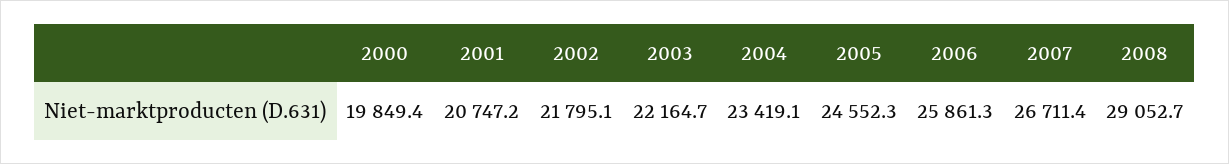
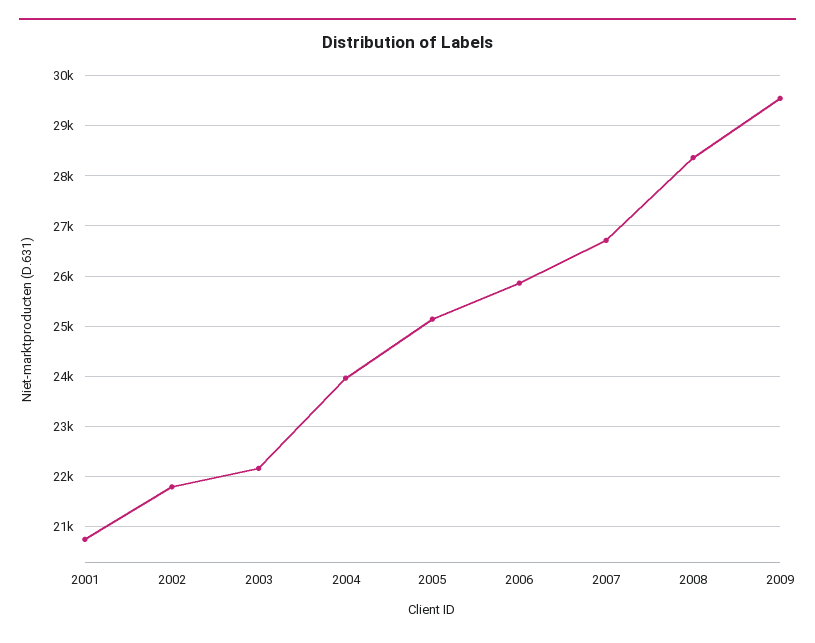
2000: 19849.4 -> none
2004: 23419.1 -> 24000
2005: 24552.3 -> 25200
2008: 29052.7 -> 28400
2009: none -> 29600

